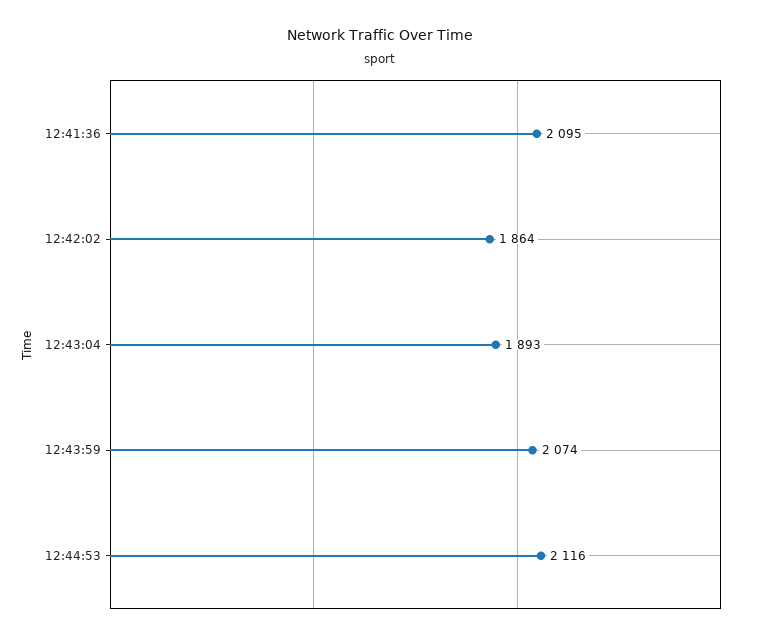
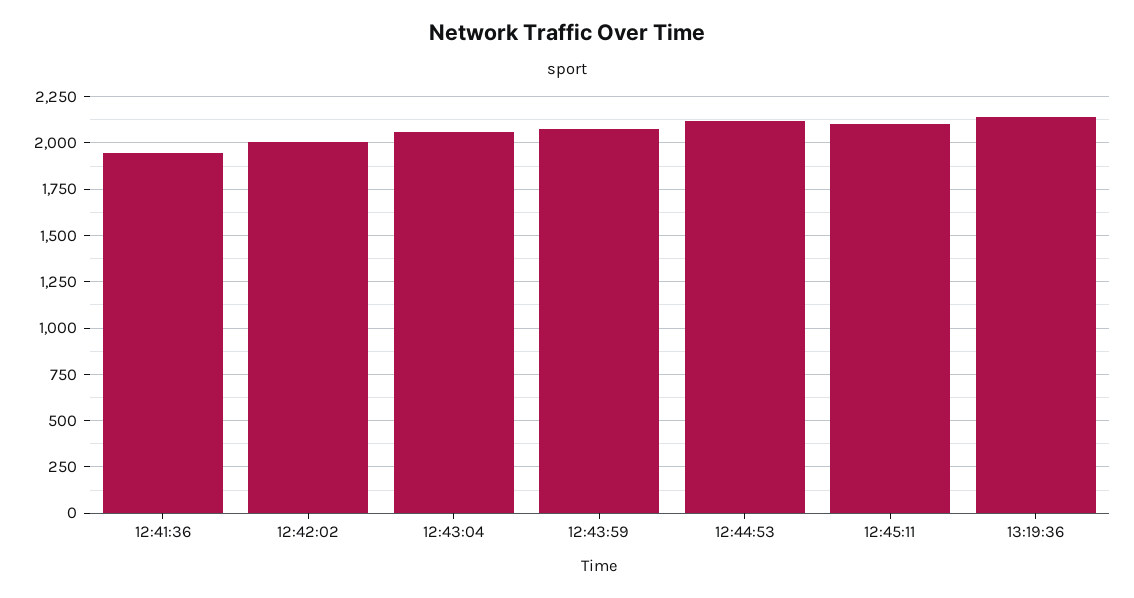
12:41:36: 2095 -> 1950
12:42:02: 1864 -> 2000
12:43:04: 1893 -> 2050
12:45:11: none -> 2100
13:19:36: none -> 2150

